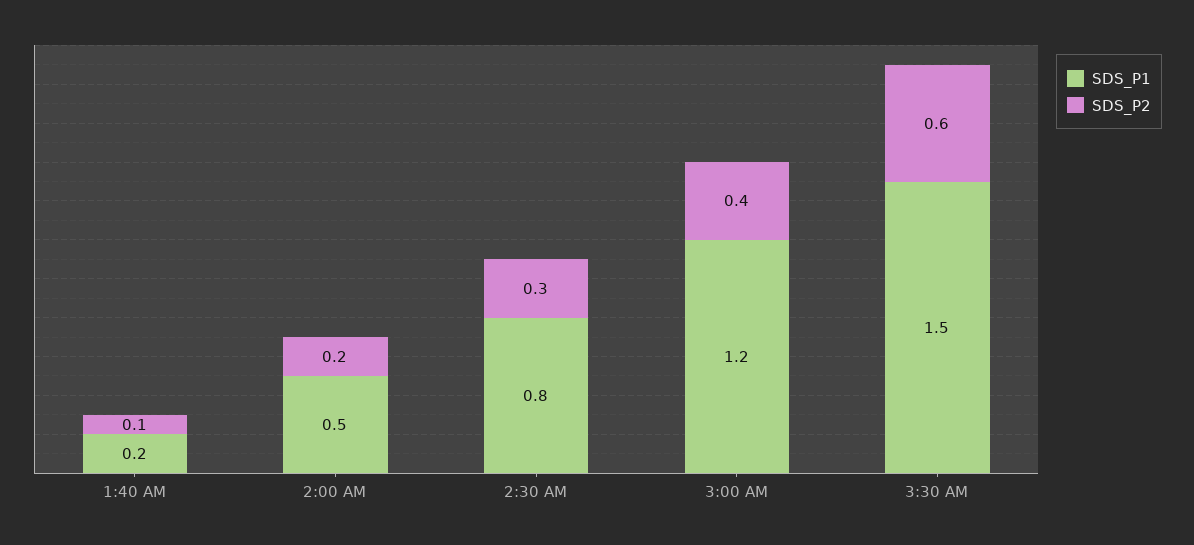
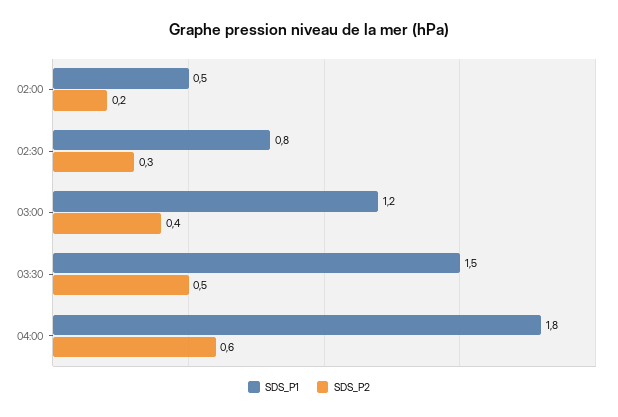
SDS_P1, 1:40 AM: 0.2 -> none
SDS_P2, 1:40 AM: 0.1 -> none
SDS_P2, 3:30 AM: 0.6 -> 0.5
SDS_P1, 04:00: none -> 1.8
SDS_P2, 04:00: none -> 0.6

